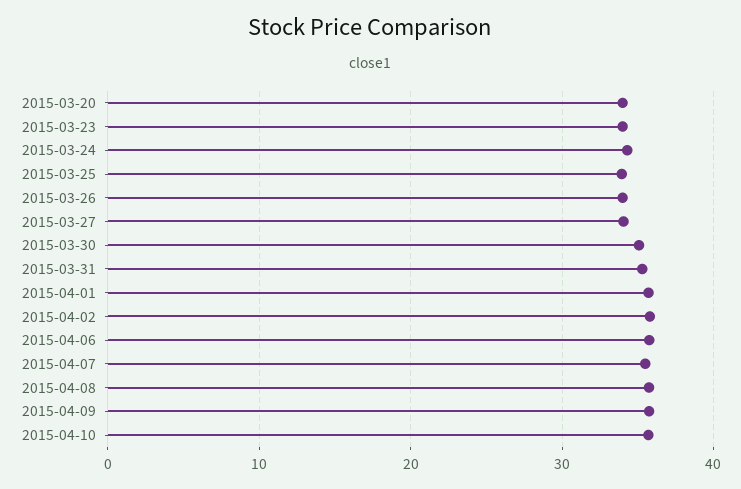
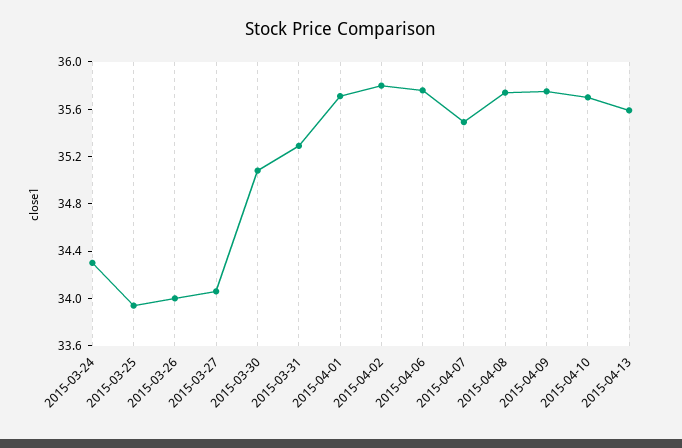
2015-03-20: 34 -> none
2015-03-23: 34 -> none
2015-04-13: none -> 35.6

